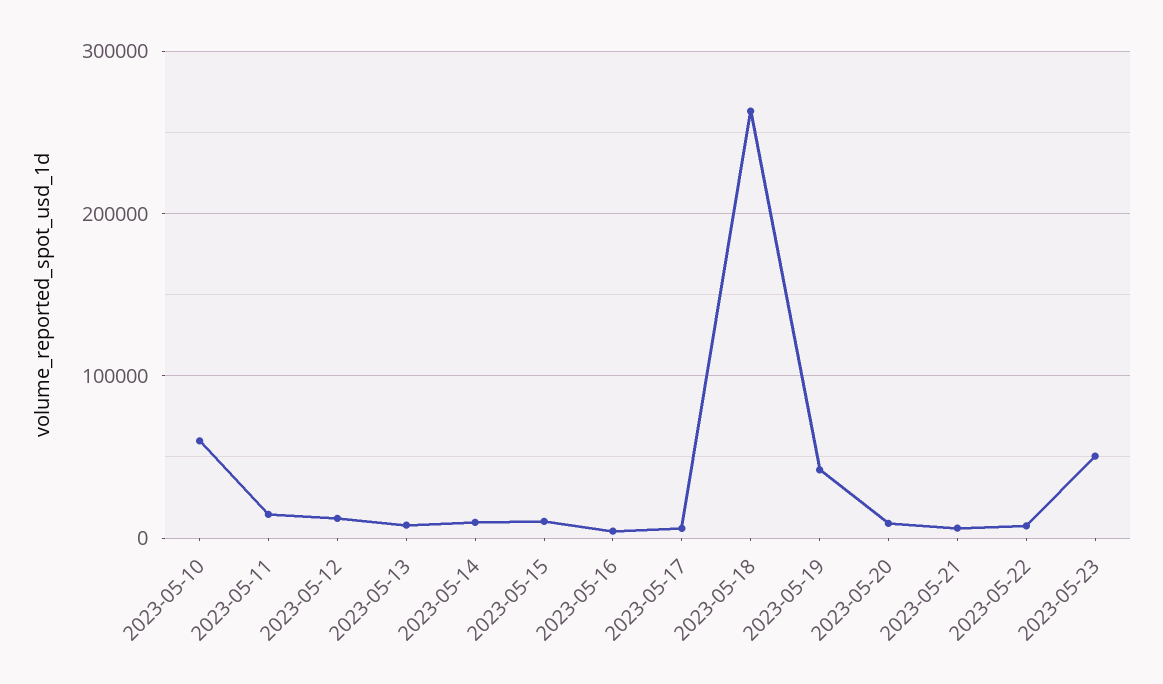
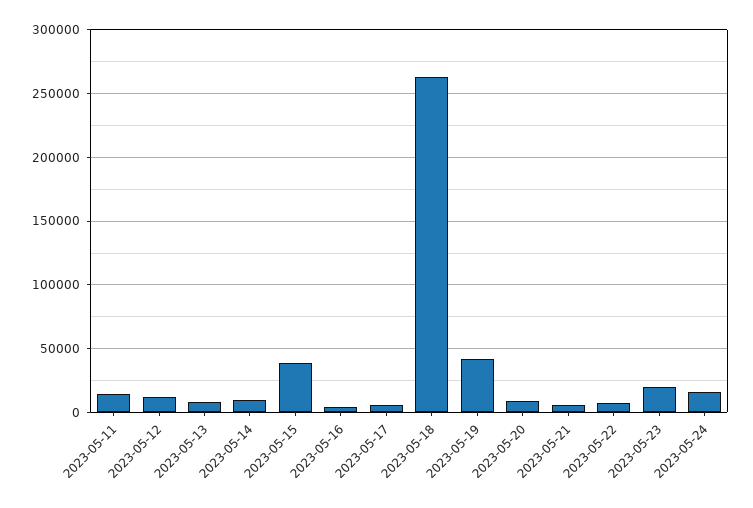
2023-05-10: 60000 -> none
2023-05-15: 10000 -> 40000
2023-05-23: 50000 -> 20000
2023-05-24: none -> 15000

